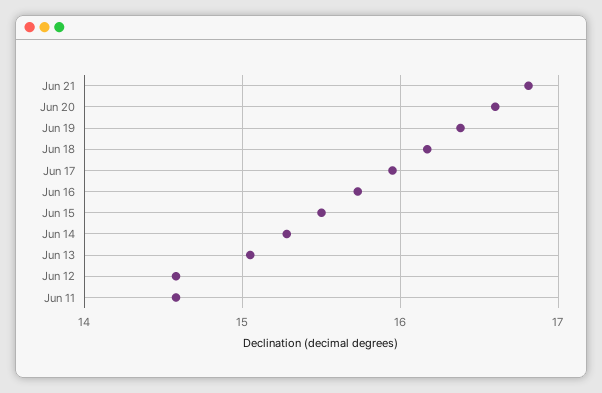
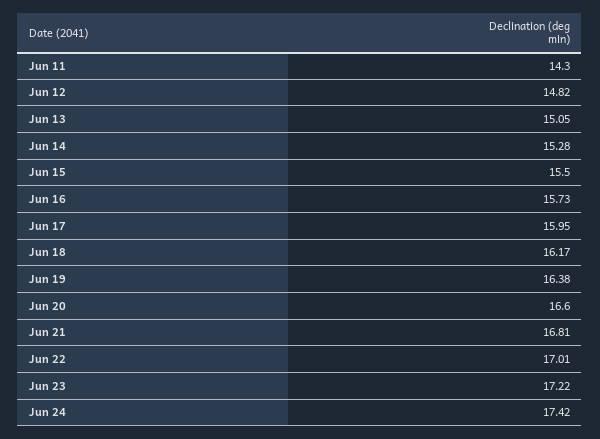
Jun 12: 14.6 -> 14.82
Jun 11: 14.6 -> 14.3
Jun 22: none -> 17.01
Jun 23: none -> 17.22
Jun 24: none -> 17.42

